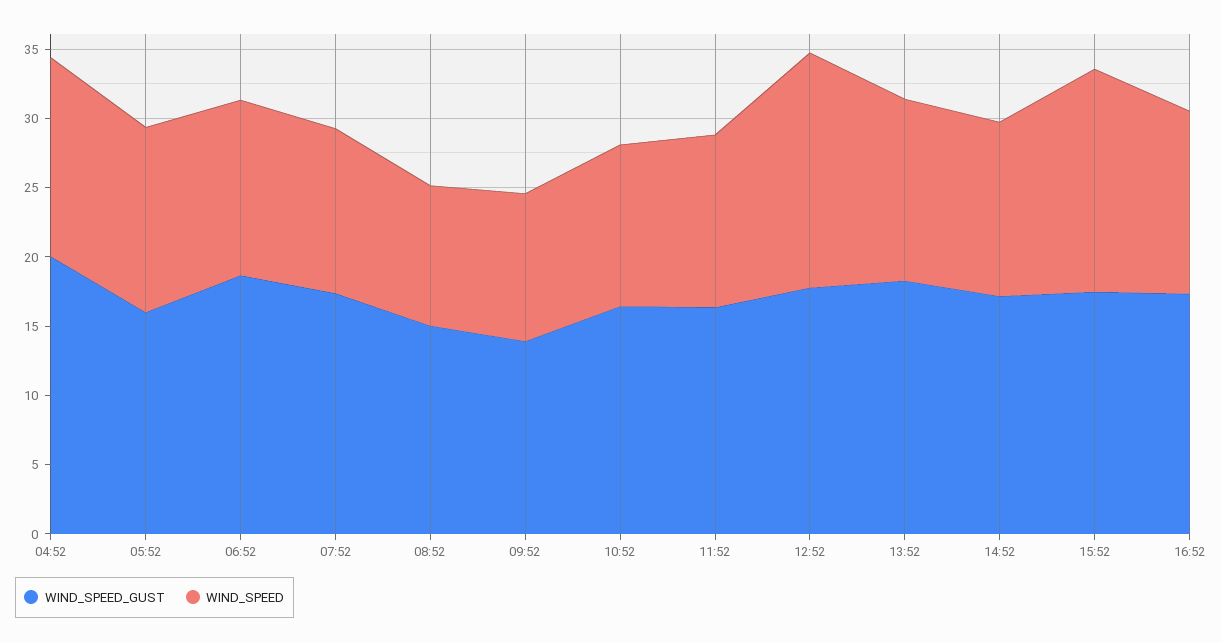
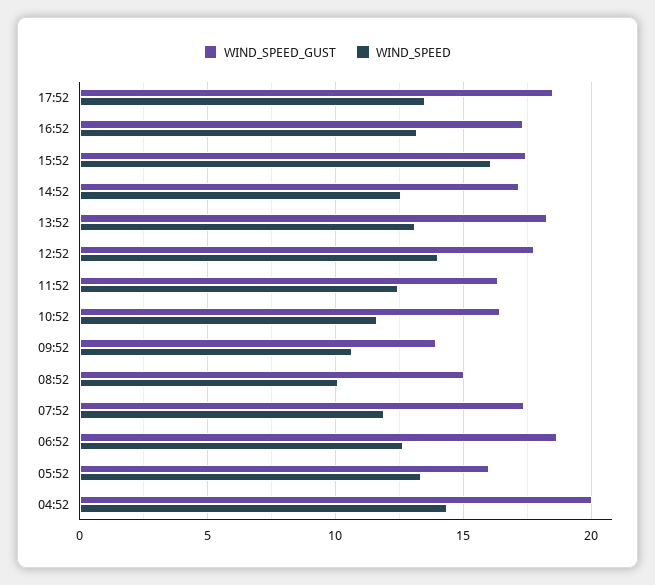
WIND_SPEED, 12:52: 17 -> 14
WIND_SPEED_GUST, 17:52: none -> 18.5
WIND_SPEED, 17:52: none -> 13.5

